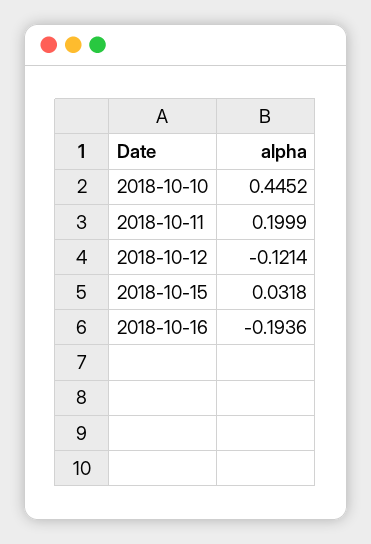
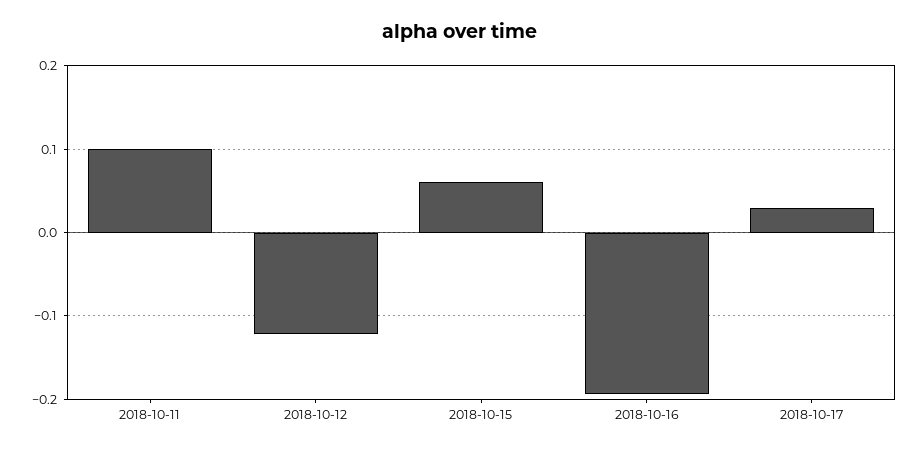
2018-10-10: 0.4452 -> none
2018-10-11: 0.1999 -> 0.1
2018-10-15: 0.0318 -> 0.06
2018-10-17: none -> 0.03

